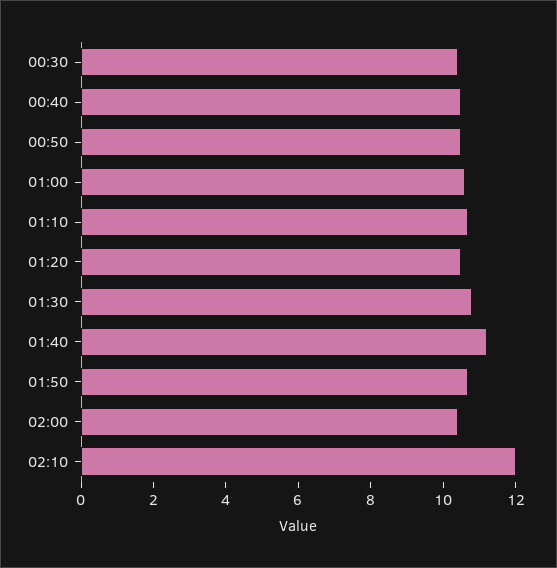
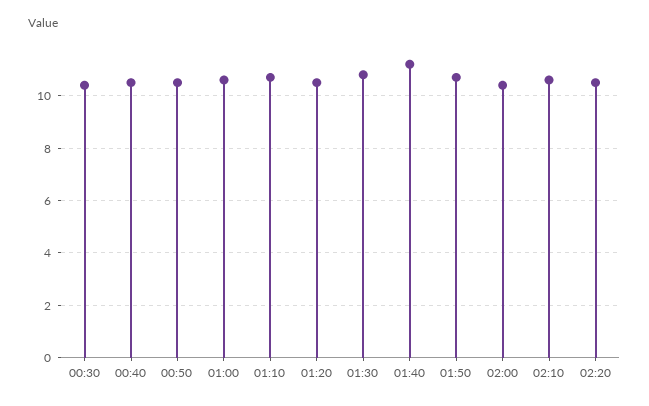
02:10: 12 -> 10.5
02:20: none -> 10.5

